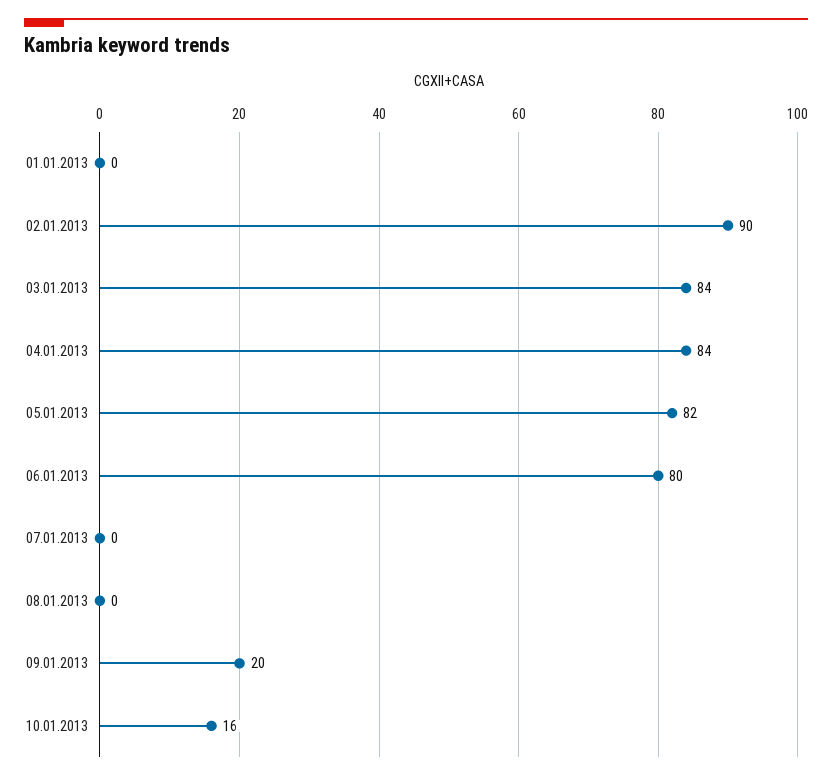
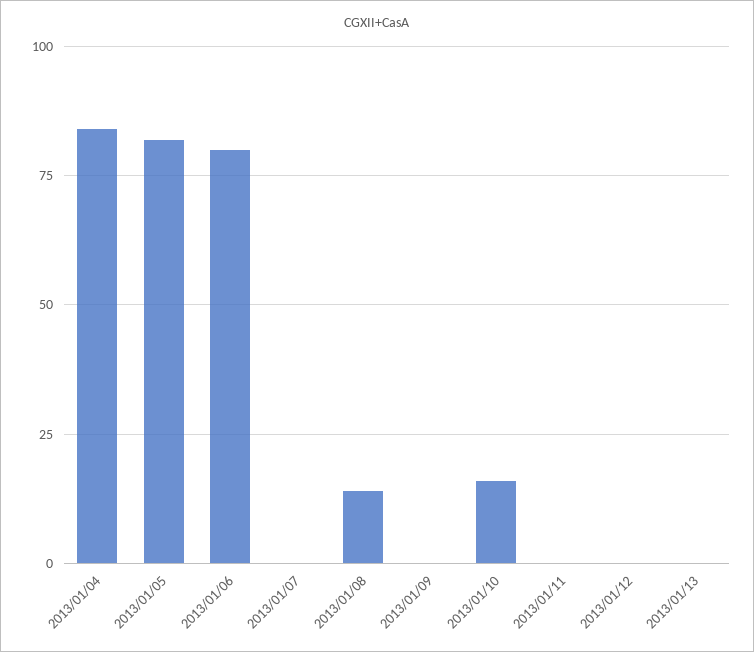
01.01.2013: 0 -> none
02.01.2013: 90 -> none
03.01.2013: 84 -> none
08.01.2013: 0 -> 15
09.01.2013: 20 -> 0
2013/01/11: none -> 0
2013/01/12: none -> 0
2013/01/13: none -> 0

